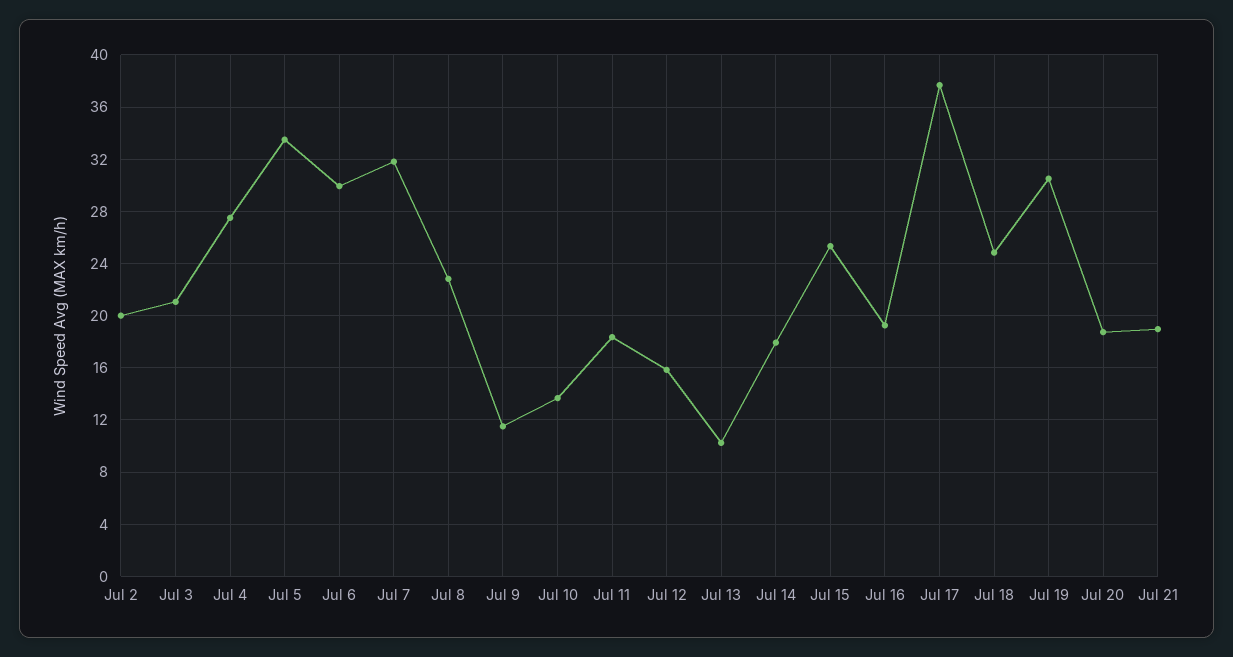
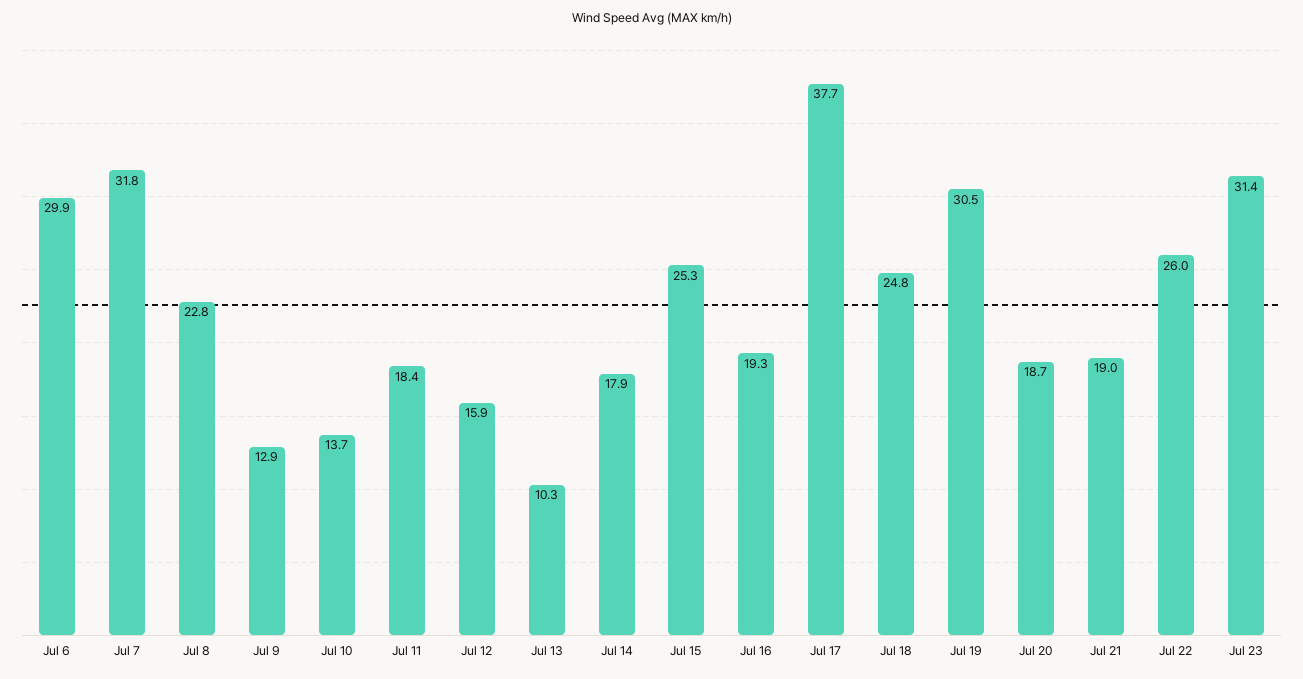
Jul 2: 20 -> none
Jul 3: 21 -> none
Jul 4: 27.5 -> none
Jul 5: 33.5 -> none
Jul 9: 11.5 -> 12.9
Jul 22: none -> 26
Jul 23: none -> 31.4

